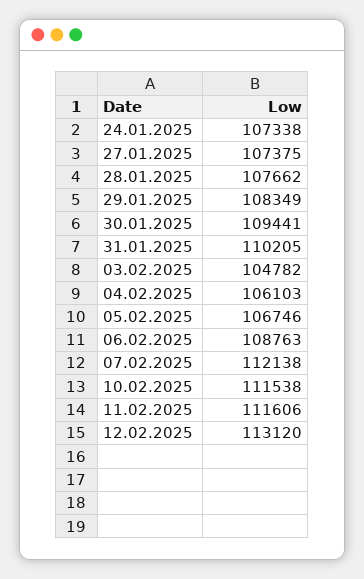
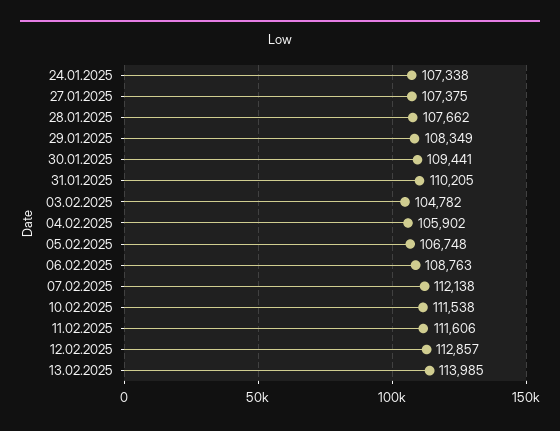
04.02.2025: 106103 -> 105902
05.02.2025: 106746 -> 106748
12.02.2025: 113120 -> 112857
13.02.2025: none -> 113985

